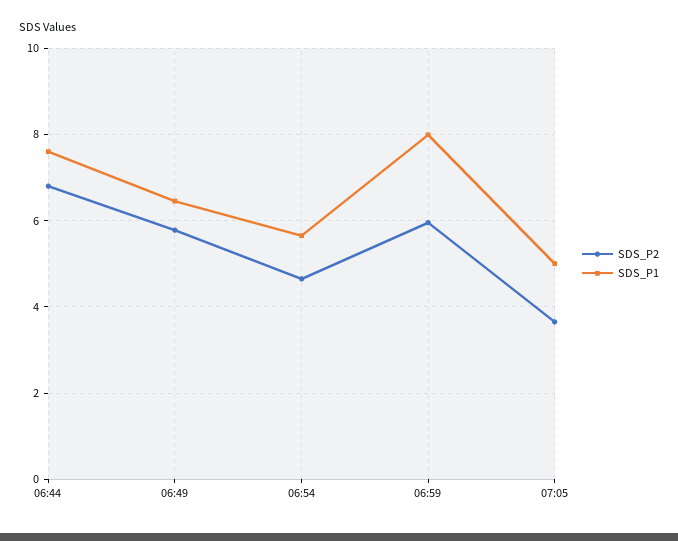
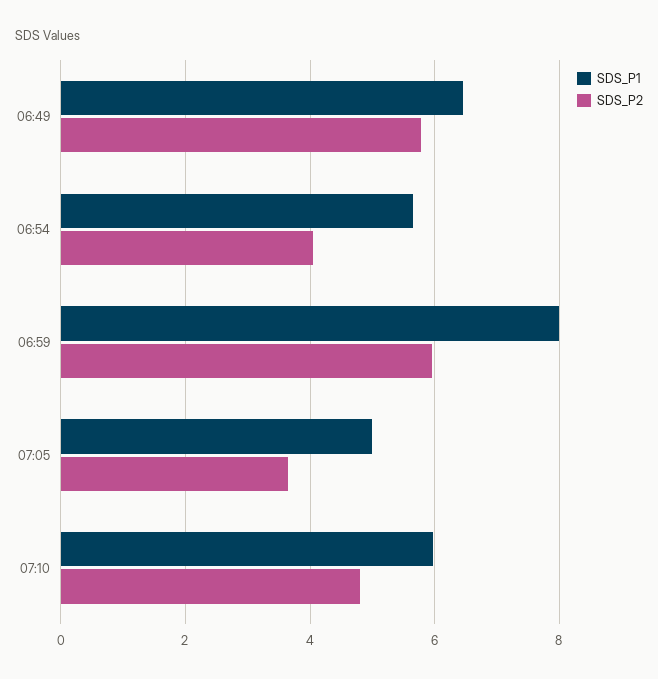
SDS_P2, 06:44: 6.8 -> none
SDS_P1, 06:44: 7.6 -> none
SDS_P2, 06:54: 4.6 -> 4
SDS_P1, 07:10: none -> 6
SDS_P2, 07:10: none -> 4.8

